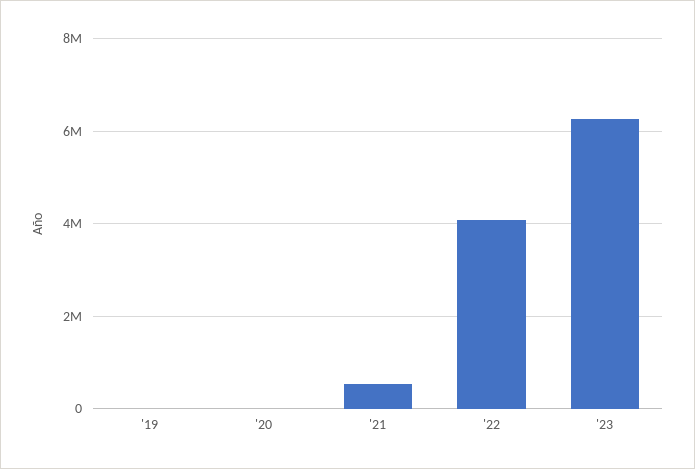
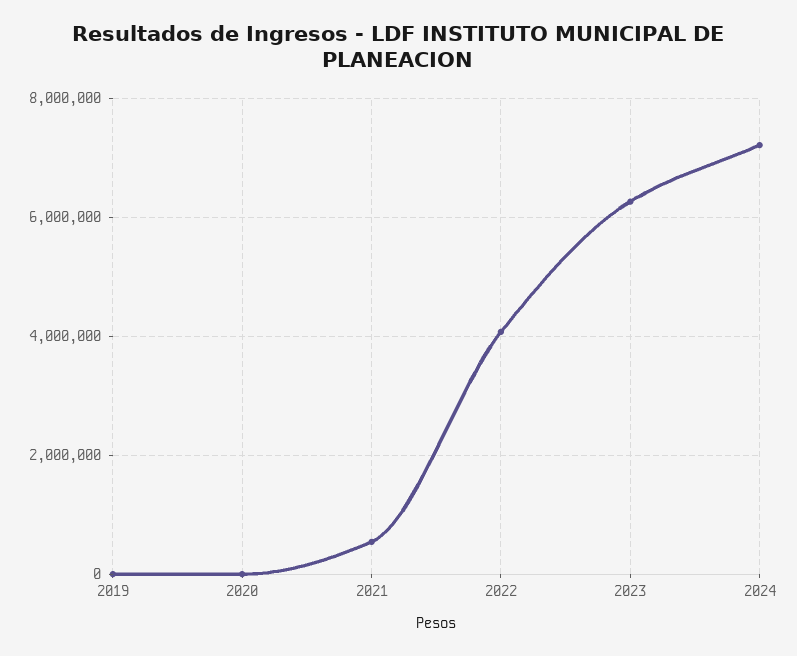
2024: none -> 7200000

